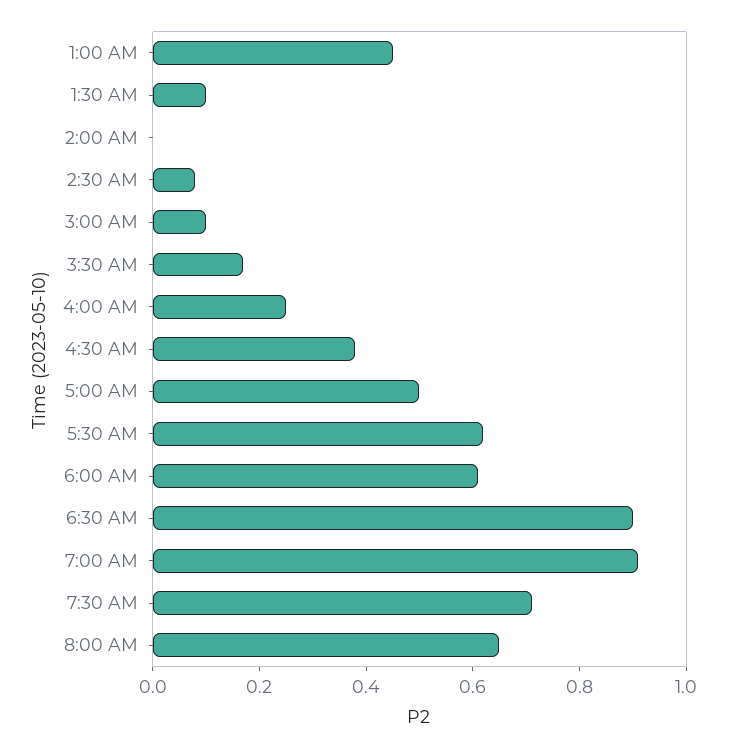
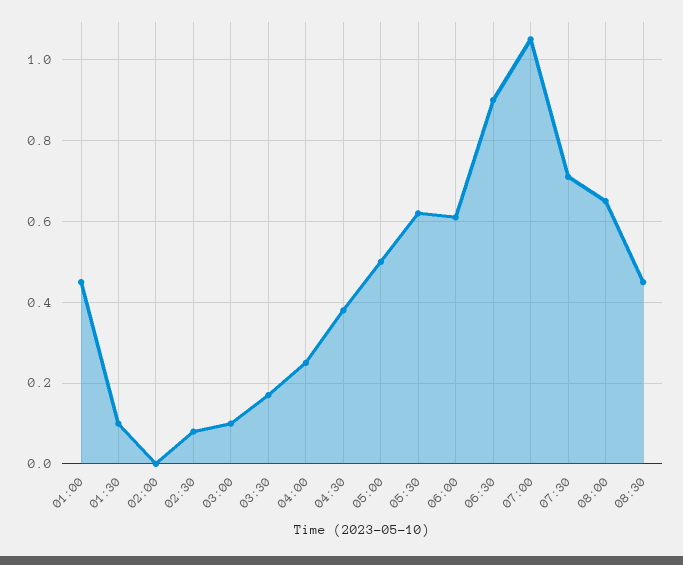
7:00 AM: 0.9 -> 1.05
08:30: none -> 0.45

